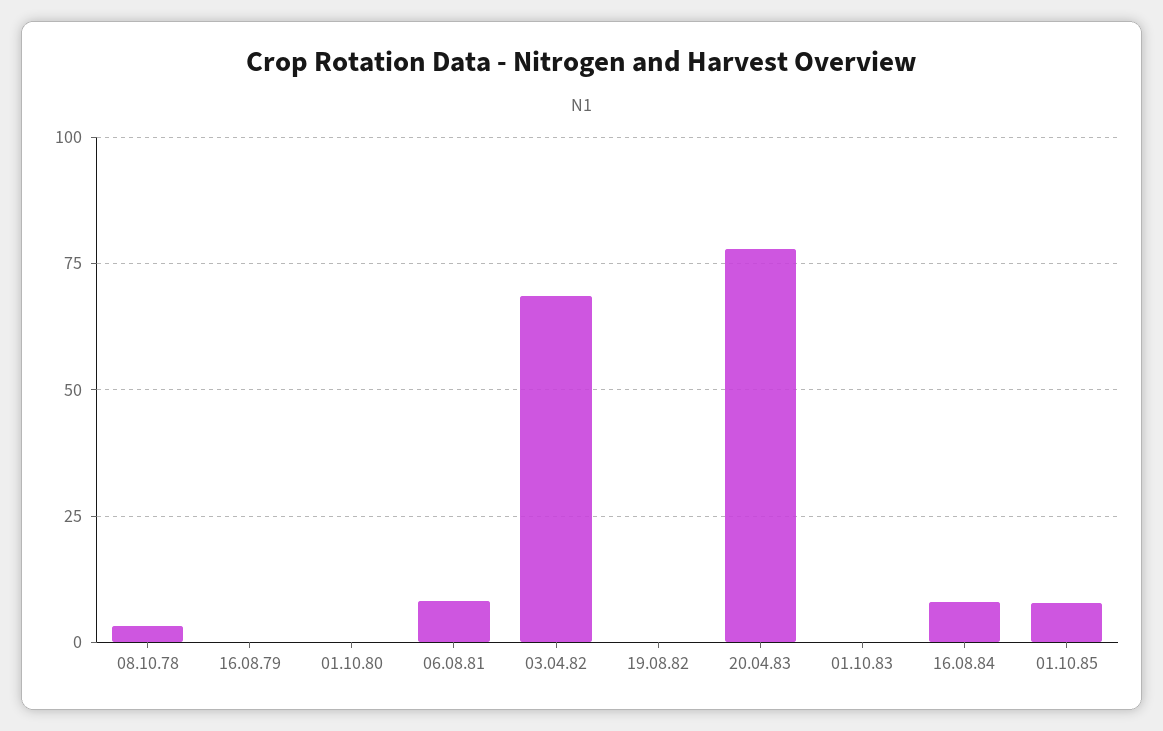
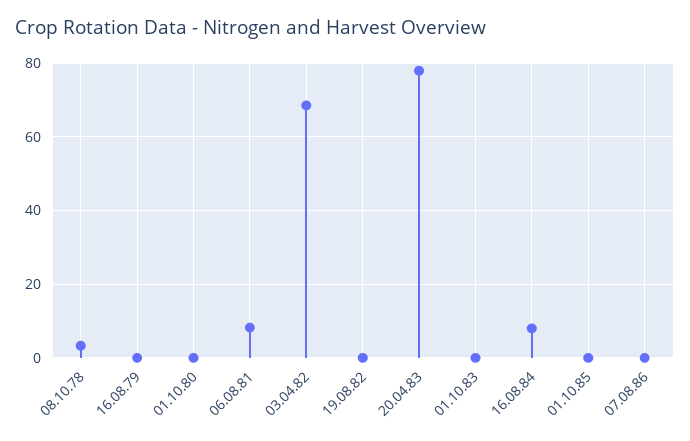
01.10.85: 7.5 -> 0
07.08.86: none -> 0

